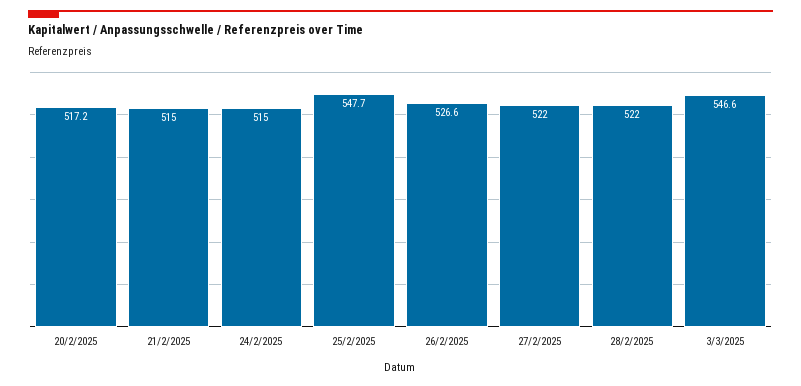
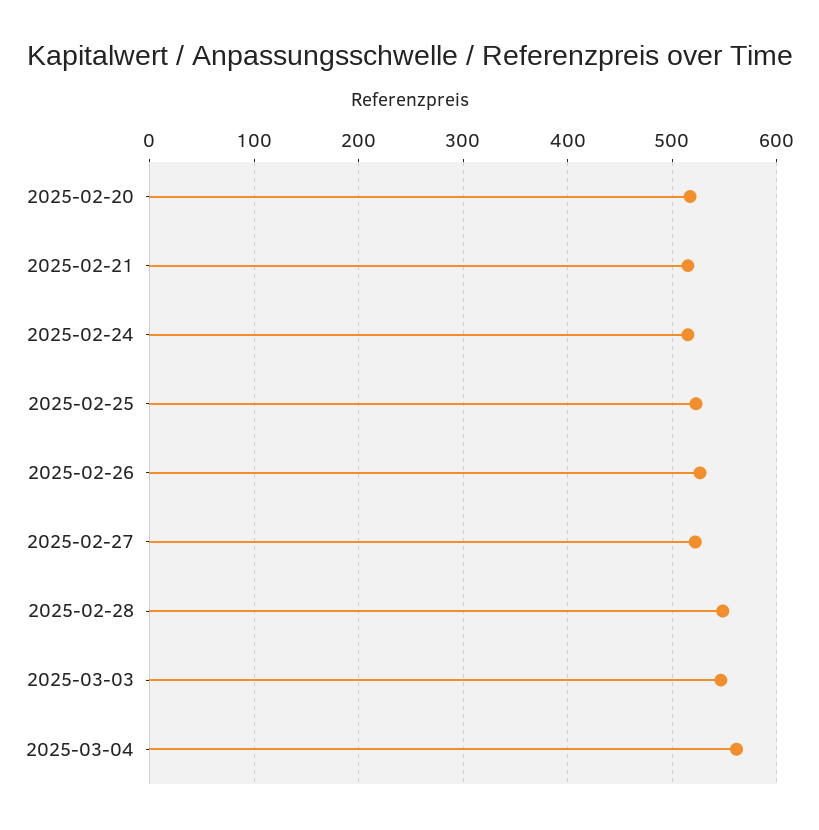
25/2/2025: 547.7 -> 520
28/2/2025: 522 -> 550
2025-03-04: none -> 560

